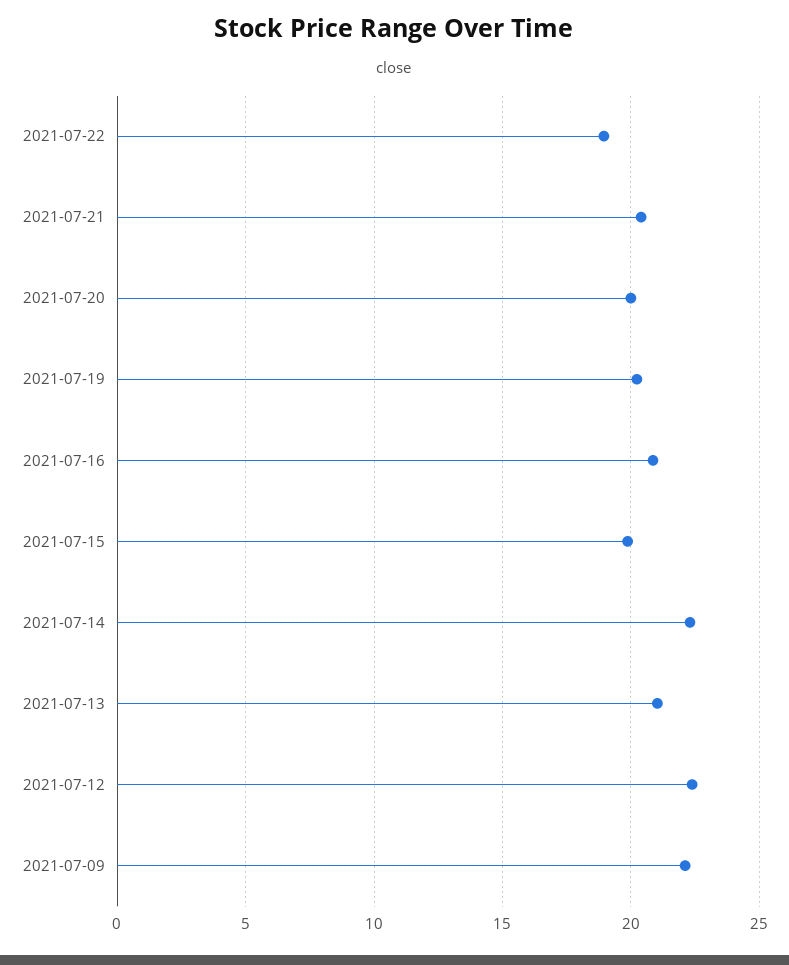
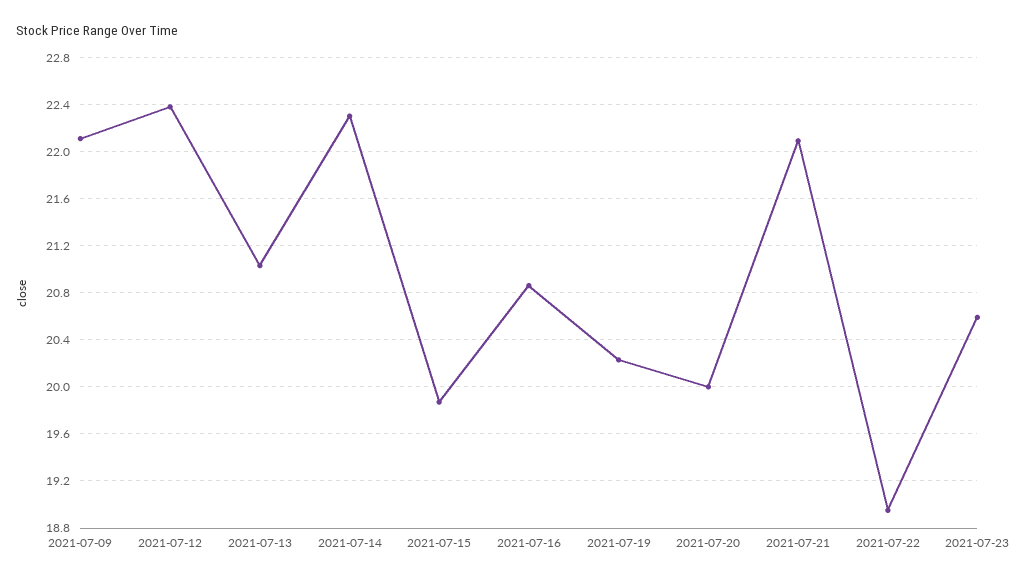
2021-07-21: 20.5 -> 22.1
2021-07-23: none -> 20.6

